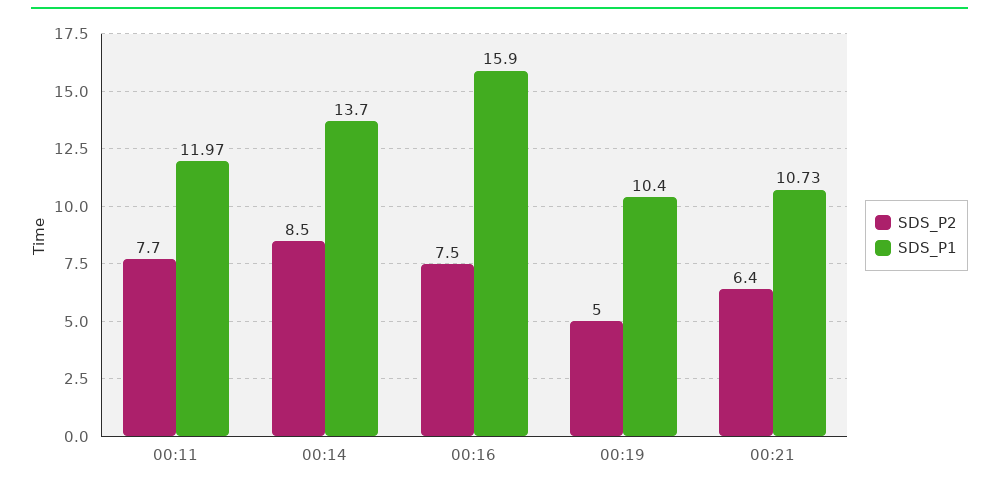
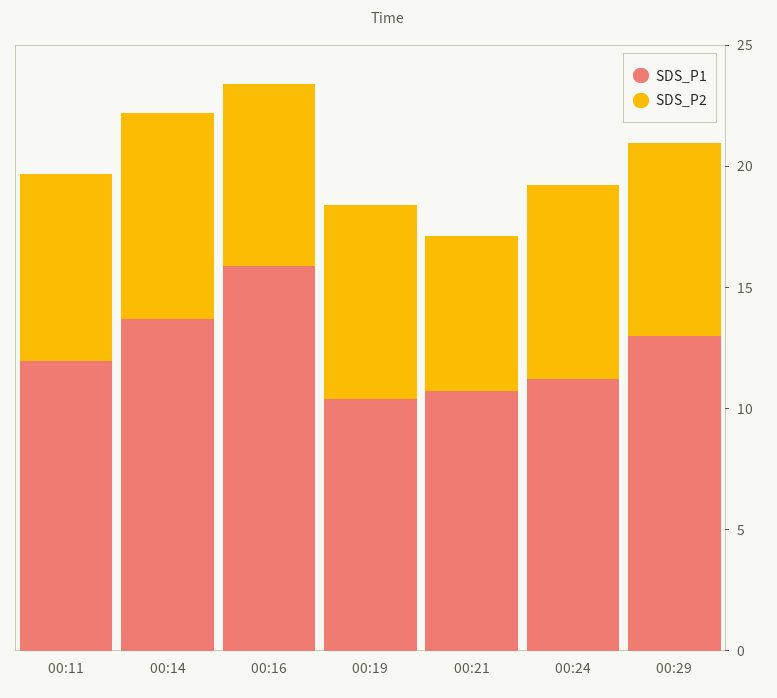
SDS_P2, 00:19: 5 -> 8
SDS_P1, 00:24: none -> 11
SDS_P2, 00:24: none -> 8
SDS_P1, 00:29: none -> 13
SDS_P2, 00:29: none -> 8

